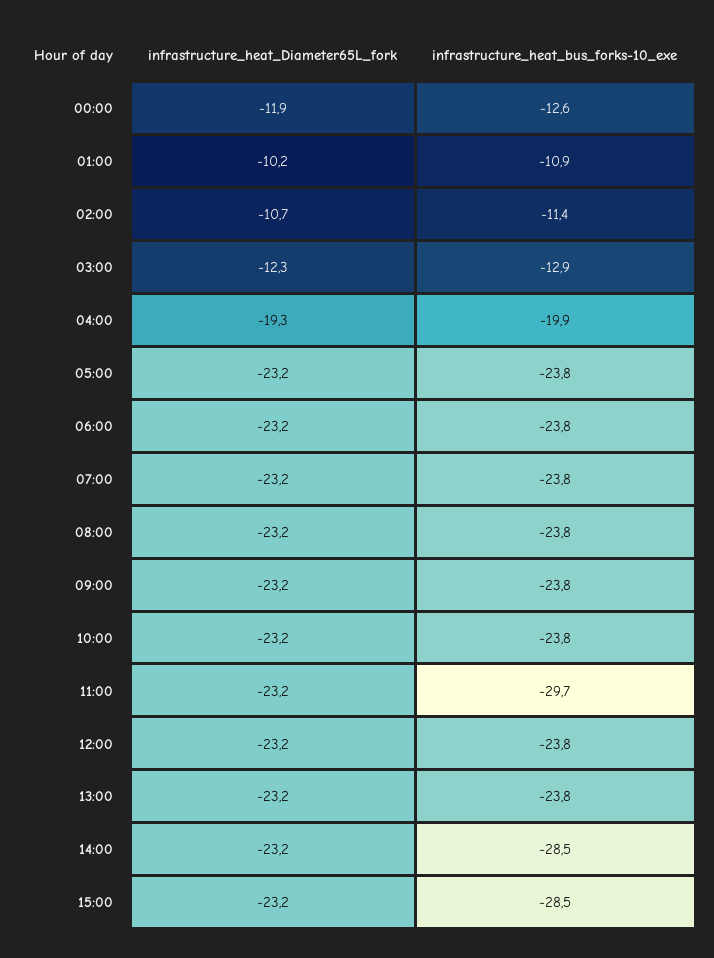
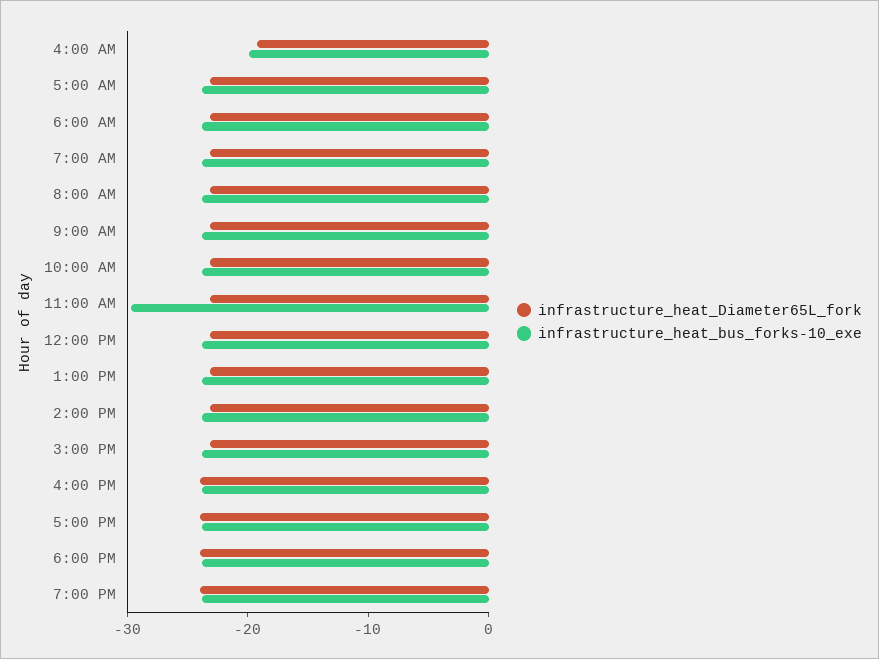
infrastructure_heat_Diameter65L_fork, 00:00: -11.9 -> none
infrastructure_heat_bus_forks-10_exe, 00:00: -12.6 -> none
infrastructure_heat_Diameter65L_fork, 01:00: -10.2 -> none
infrastructure_heat_bus_forks-10_exe, 01:00: -10.9 -> none
infrastructure_heat_Diameter65L_fork, 02:00: -10.7 -> none
infrastructure_heat_bus_forks-10_exe, 02:00: -11.4 -> none
infrastructure_heat_Diameter65L_fork, 03:00: -12.3 -> none
infrastructure_heat_bus_forks-10_exe, 03:00: -12.9 -> none
infrastructure_heat_bus_forks-10_exe, 14:00: -28.5 -> -24
infrastructure_heat_bus_forks-10_exe, 15:00: -28.5 -> -24
infrastructure_heat_Diameter65L_fork, 4:00 PM: none -> -24
infrastructure_heat_bus_forks-10_exe, 4:00 PM: none -> -24
infrastructure_heat_Diameter65L_fork, 5:00 PM: none -> -24
infrastructure_heat_bus_forks-10_exe, 5:00 PM: none -> -24
infrastructure_heat_Diameter65L_fork, 6:00 PM: none -> -24
infrastructure_heat_bus_forks-10_exe, 6:00 PM: none -> -24
infrastructure_heat_Diameter65L_fork, 7:00 PM: none -> -24
infrastructure_heat_bus_forks-10_exe, 7:00 PM: none -> -24

